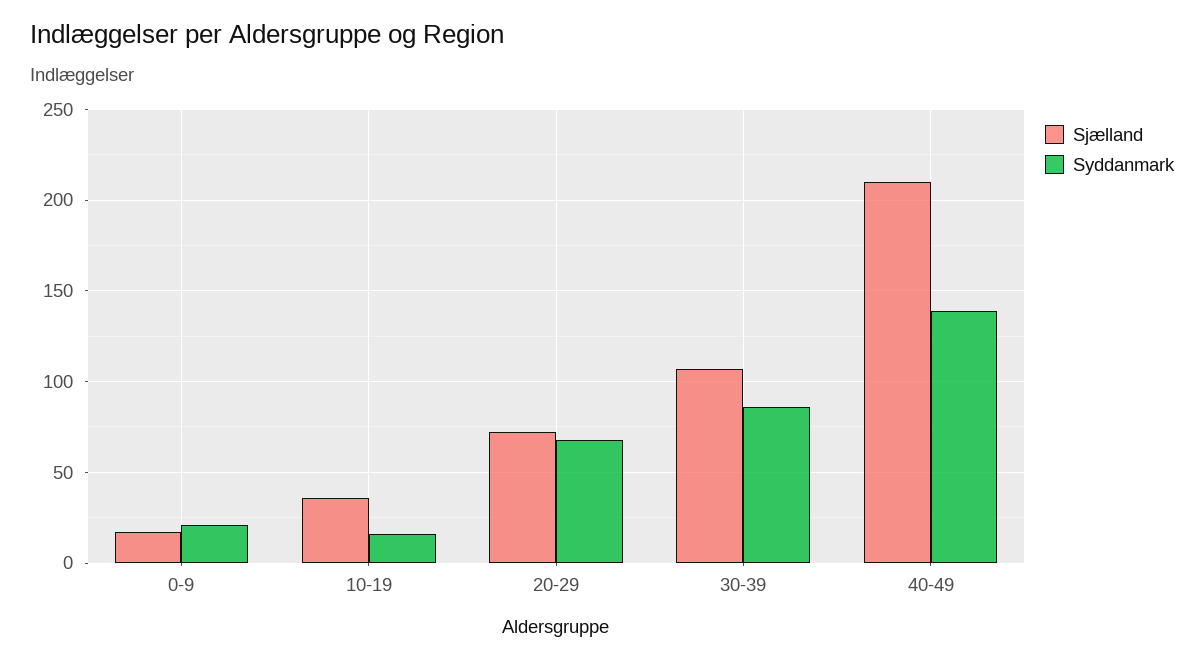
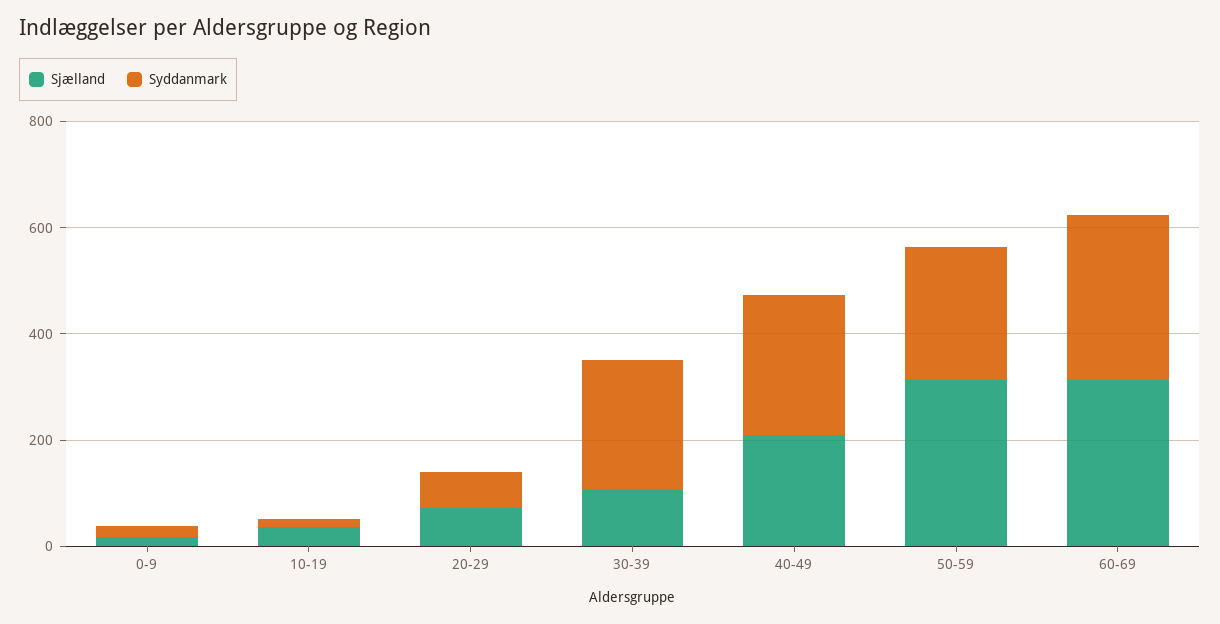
Syddanmark, 30-39: 85 -> 250
Syddanmark, 40-49: 140 -> 250
Sjælland, 50-59: none -> 300
Syddanmark, 50-59: none -> 250
Sjælland, 60-69: none -> 300
Syddanmark, 60-69: none -> 300

